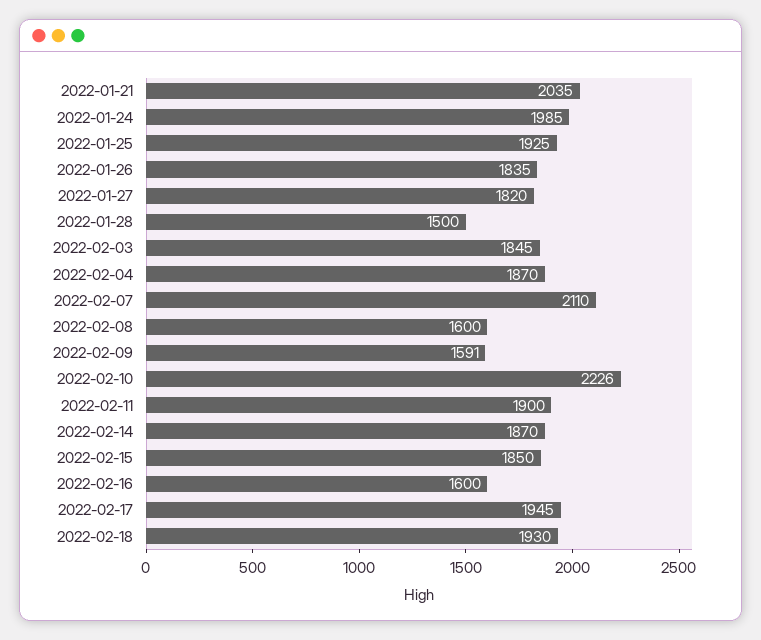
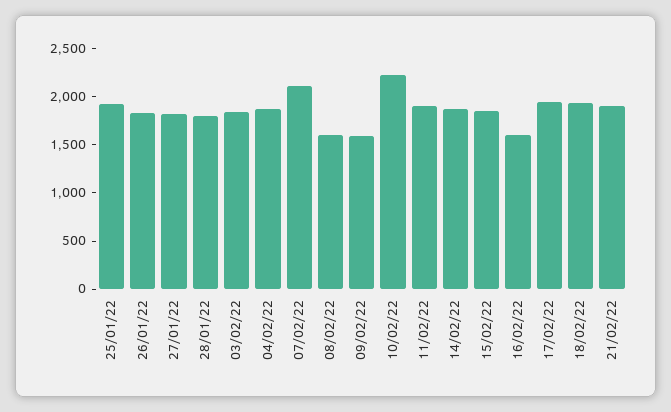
2022-01-21: 2035 -> none
2022-01-24: 1985 -> none
2022-01-28: 1500 -> 1800
21/02/22: none -> 1900

